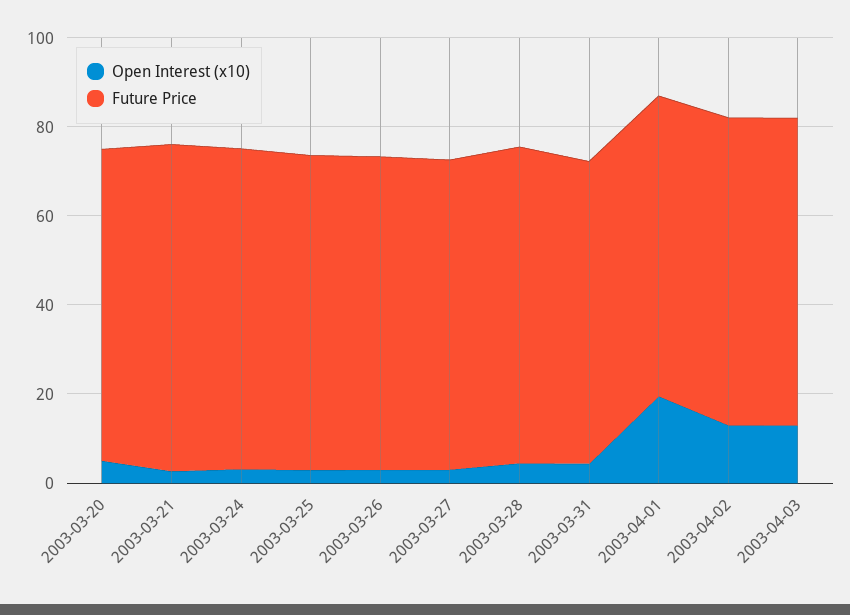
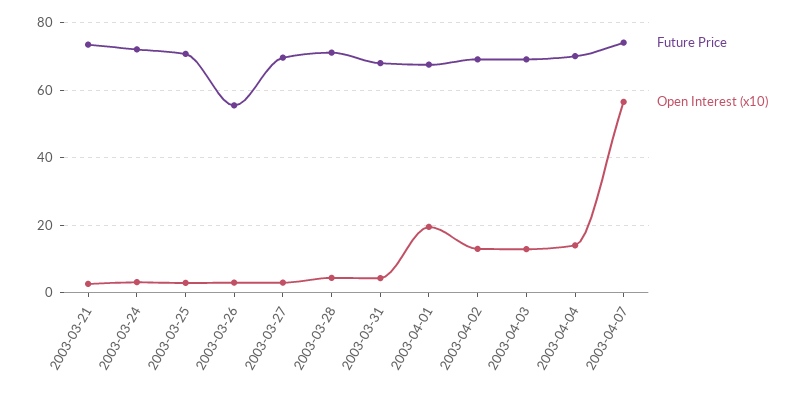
Open Interest (x10), 2003-03-20: 5 -> none
Future Price, 2003-03-20: 70 -> none
Future Price, 2003-03-26: 70 -> 56
Future Price, 2003-04-04: none -> 70
Open Interest (x10), 2003-04-04: none -> 14
Future Price, 2003-04-07: none -> 74
Open Interest (x10), 2003-04-07: none -> 56

